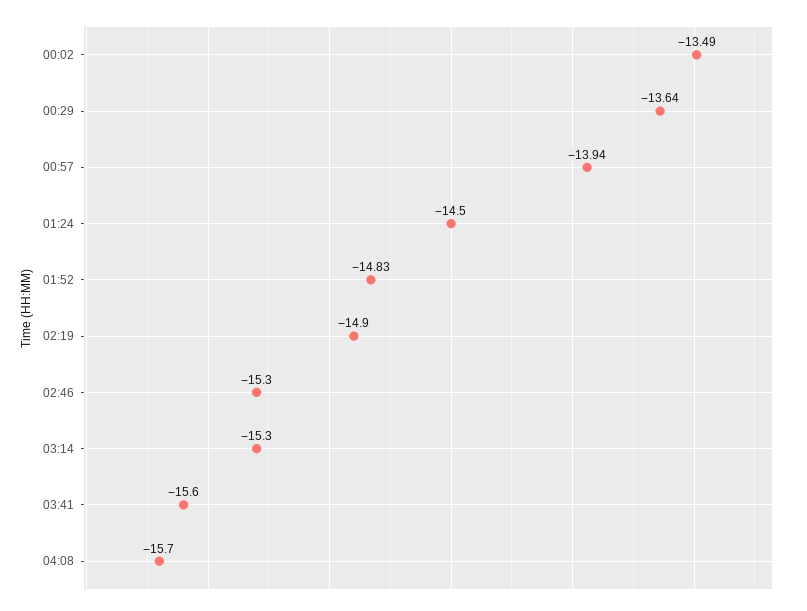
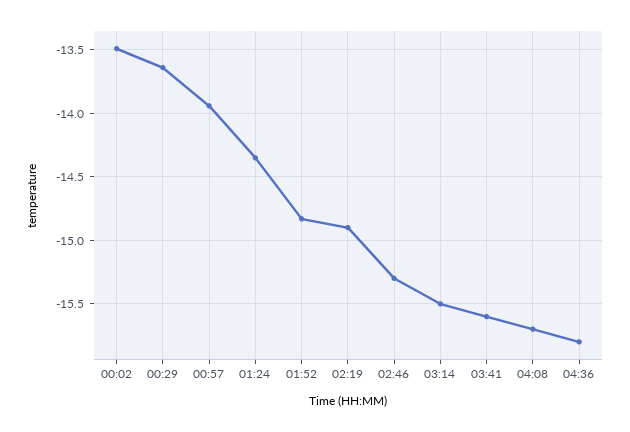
01:24: -14.5 -> -14.35
03:14: -15.3 -> -15.5
04:36: none -> -15.8

